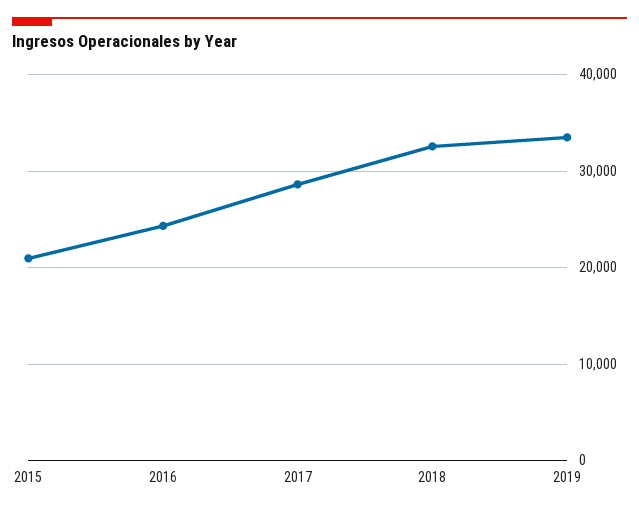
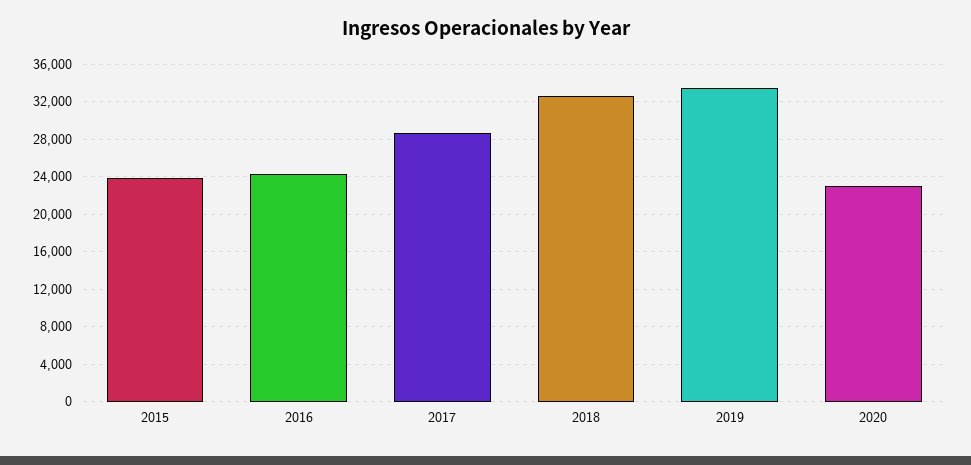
2015: 21000 -> 24000
2020: none -> 23000

